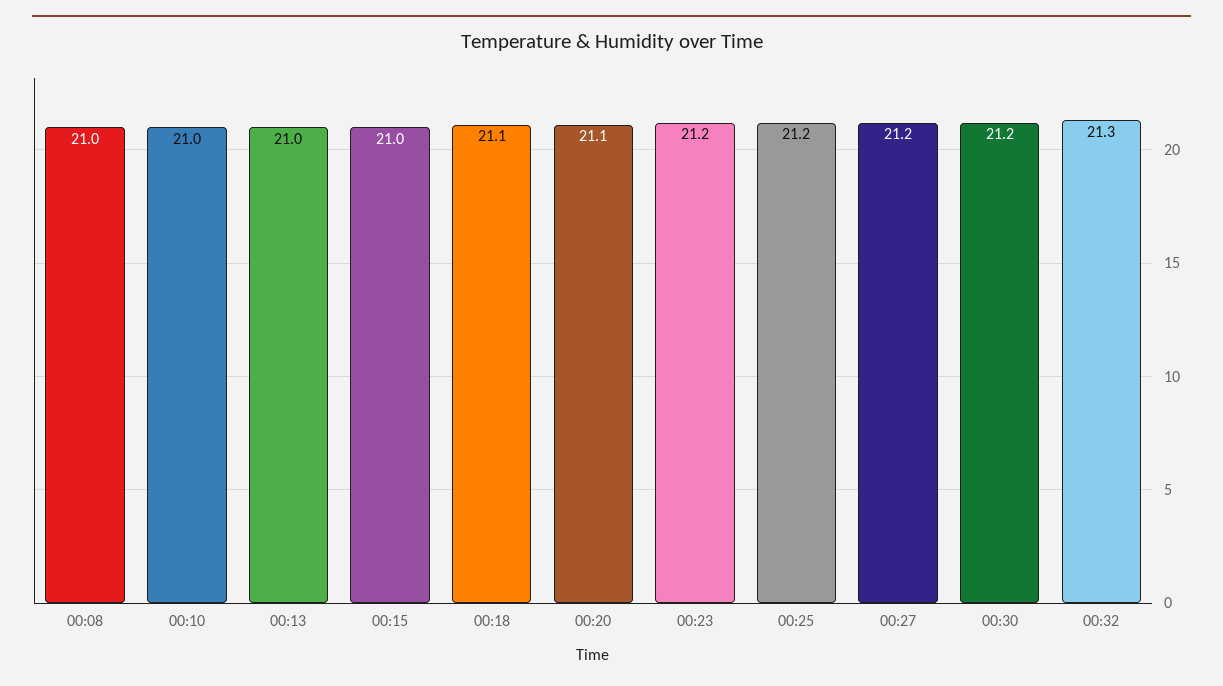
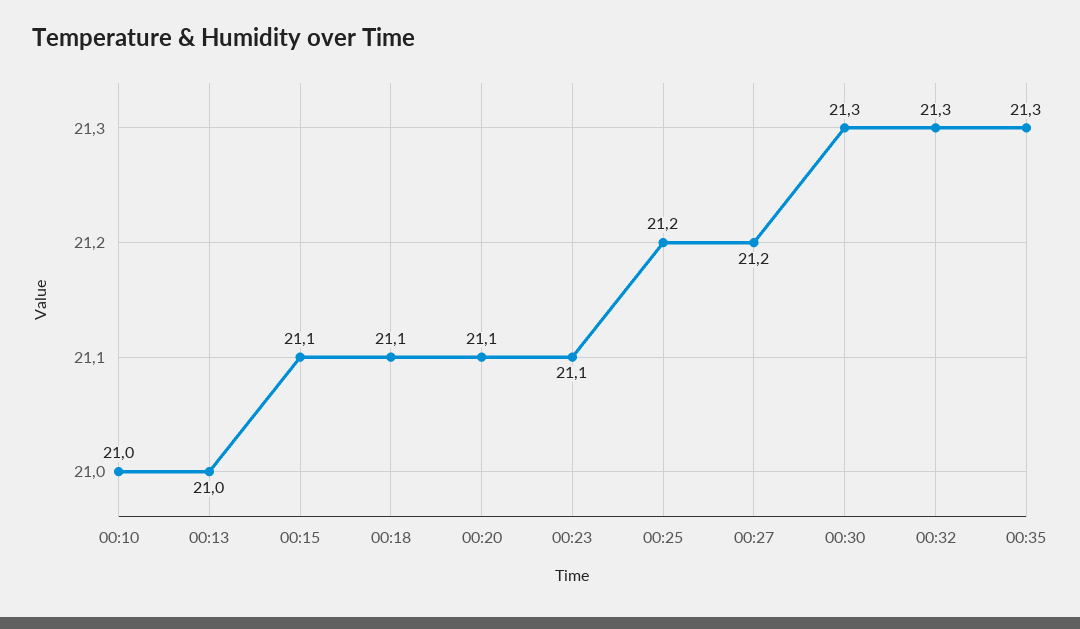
00:08: 21 -> none
00:15: 21 -> 21.1
00:23: 21.2 -> 21.1
00:30: 21.2 -> 21.3
00:35: none -> 21.3

